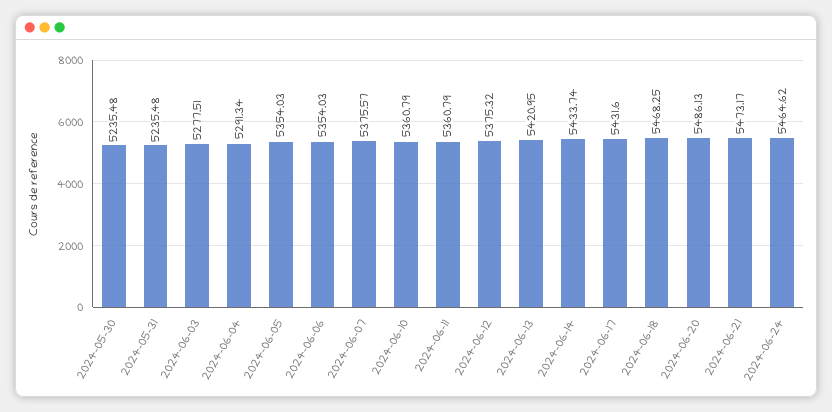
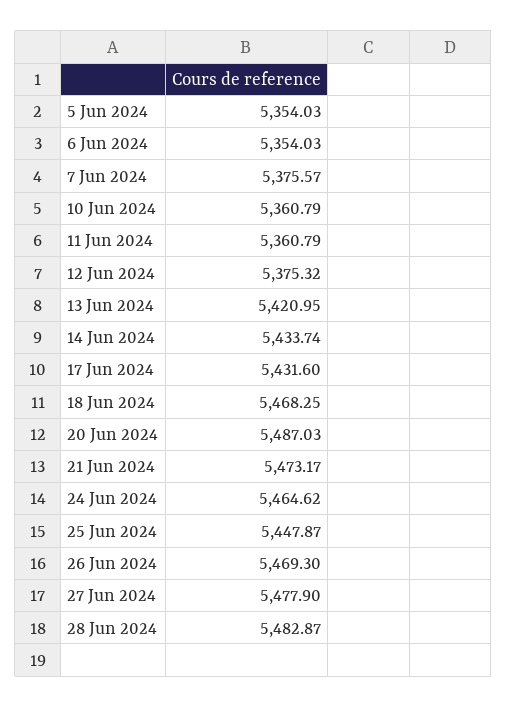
2024-05-30: 5235.48 -> none
2024-05-31: 5235.48 -> none
2024-06-03: 5277.51 -> none
2024-06-04: 5291.34 -> none
2024-06-20: 5486.13 -> 5487.03
25 Jun 2024: none -> 5447.87
26 Jun 2024: none -> 5469.3
27 Jun 2024: none -> 5477.9
28 Jun 2024: none -> 5482.87

